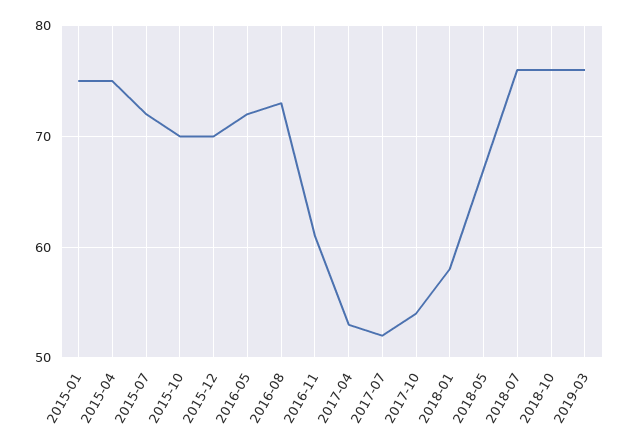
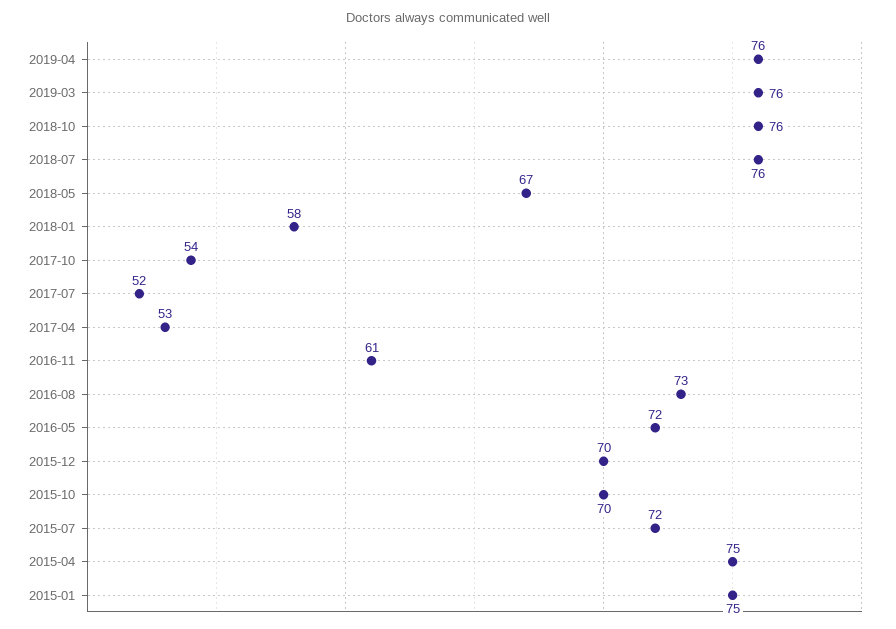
2019-04: none -> 76

